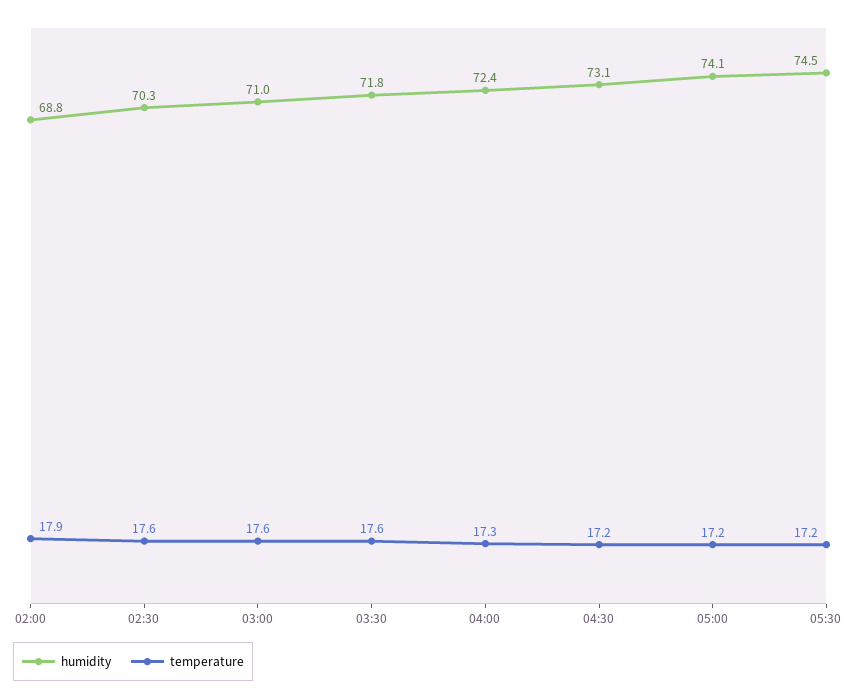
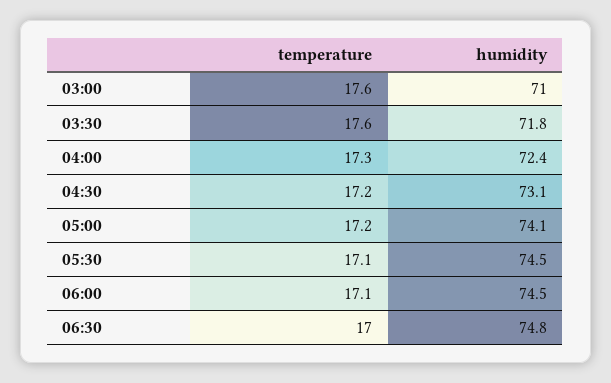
humidity, 02:00: 68.8 -> none
temperature, 02:00: 17.9 -> none
humidity, 02:30: 70.3 -> none
temperature, 02:30: 17.6 -> none
temperature, 05:30: 17.2 -> 17.1
temperature, 06:00: none -> 17.1
humidity, 06:00: none -> 74.5
temperature, 06:30: none -> 17
humidity, 06:30: none -> 74.8

